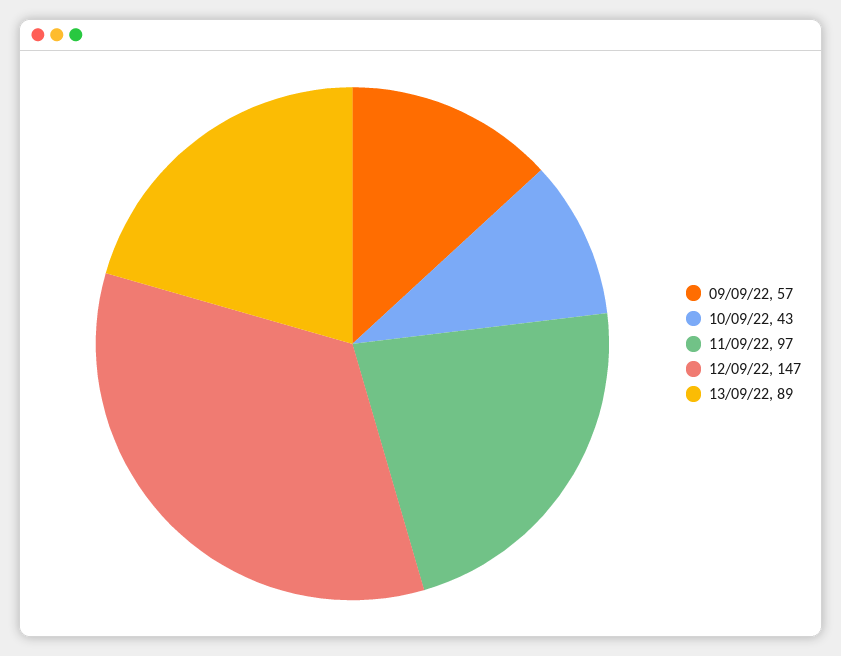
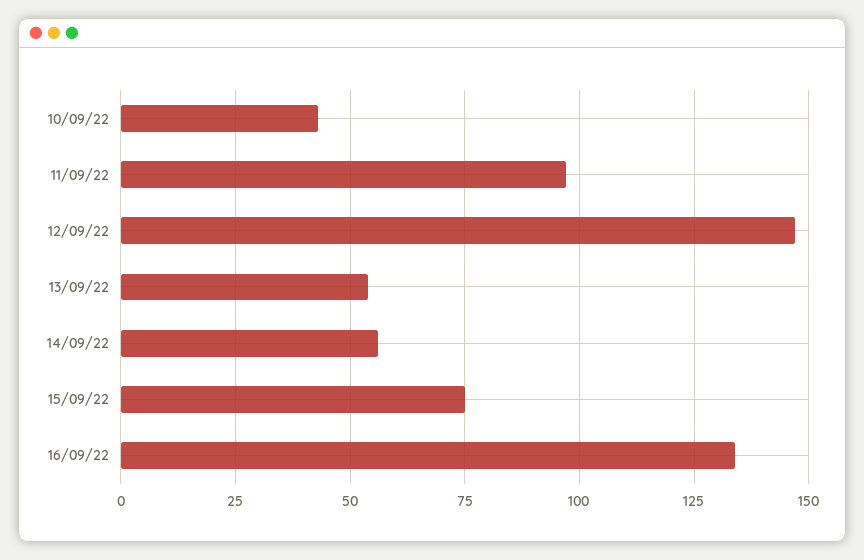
09/09/22: 57 -> none
13/09/22: 89 -> 55
14/09/22: none -> 55
15/09/22: none -> 75
16/09/22: none -> 135

